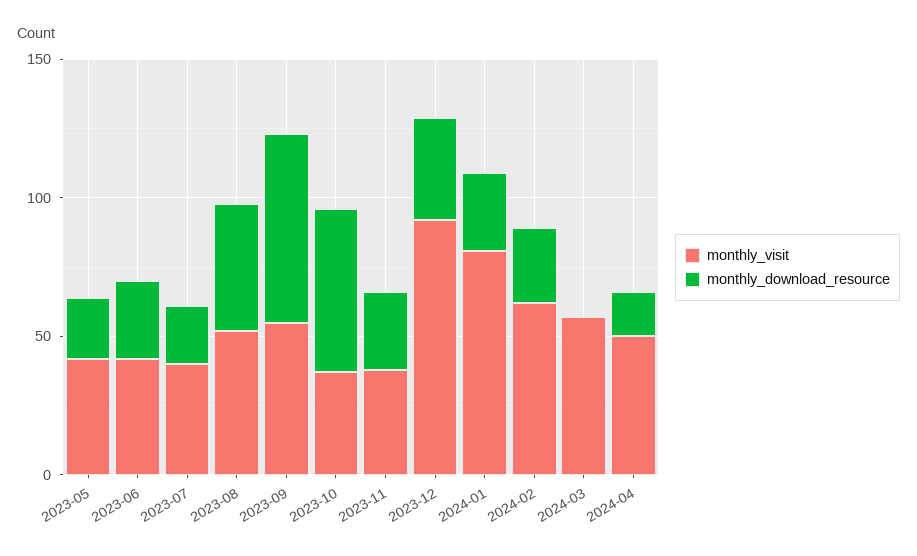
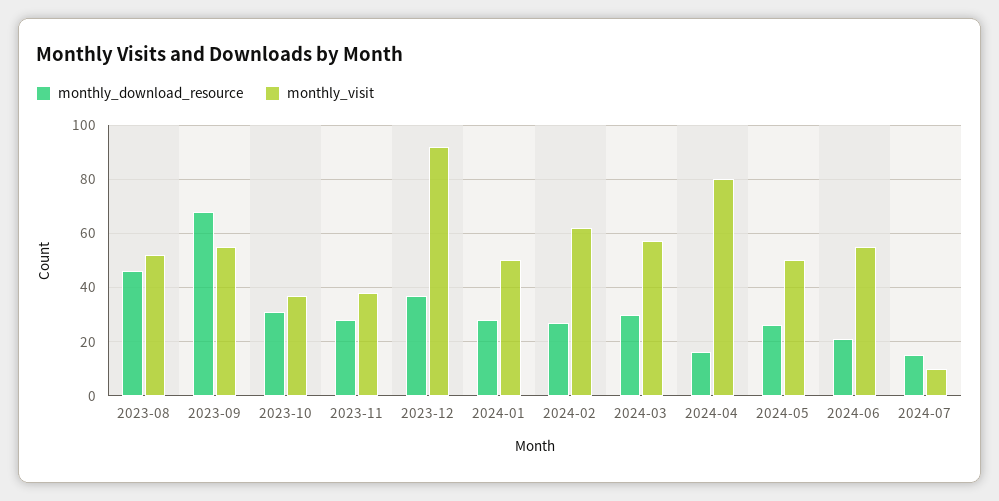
monthly_visit, 2023-05: 40 -> none
monthly_download_resource, 2023-05: 20 -> none
monthly_visit, 2023-06: 40 -> none
monthly_download_resource, 2023-06: 30 -> none
monthly_visit, 2023-07: 40 -> none
monthly_download_resource, 2023-07: 20 -> none
monthly_download_resource, 2023-10: 60 -> 30
monthly_visit, 2024-01: 80 -> 50
monthly_download_resource, 2024-03: 0 -> 30
monthly_visit, 2024-04: 50 -> 80
monthly_download_resource, 2024-05: none -> 25
monthly_visit, 2024-05: none -> 50
monthly_download_resource, 2024-06: none -> 20
monthly_visit, 2024-06: none -> 55
monthly_download_resource, 2024-07: none -> 15
monthly_visit, 2024-07: none -> 10

